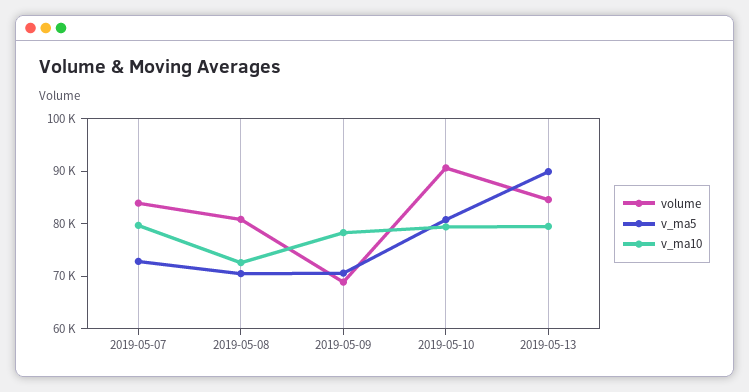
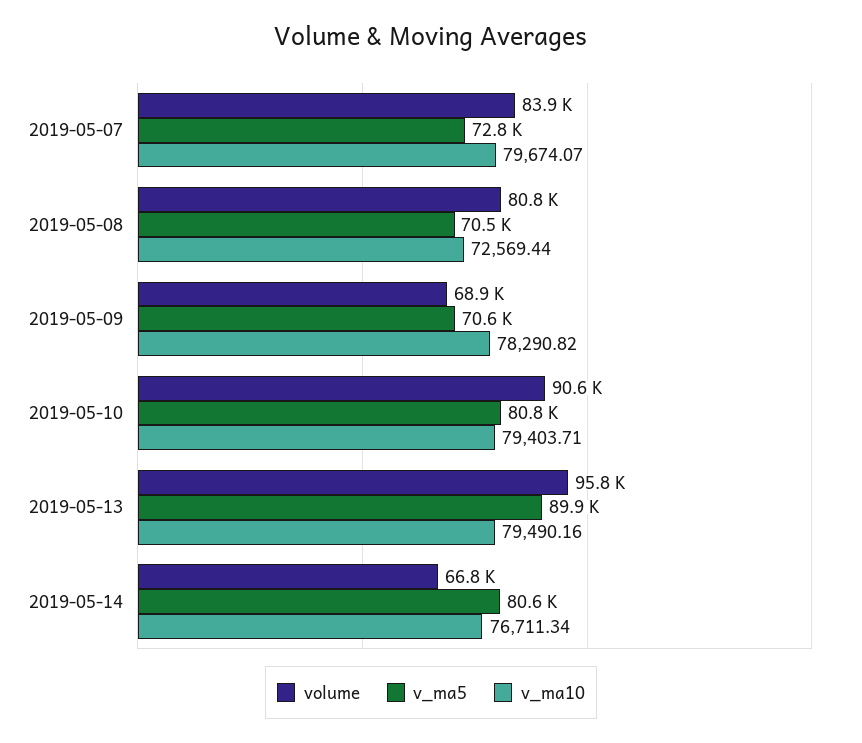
volume, 2019-05-13: 84000 -> 95800
volume, 2019-05-14: none -> 66800
v_ma5, 2019-05-14: none -> 80600
v_ma10, 2019-05-14: none -> 76711.34

